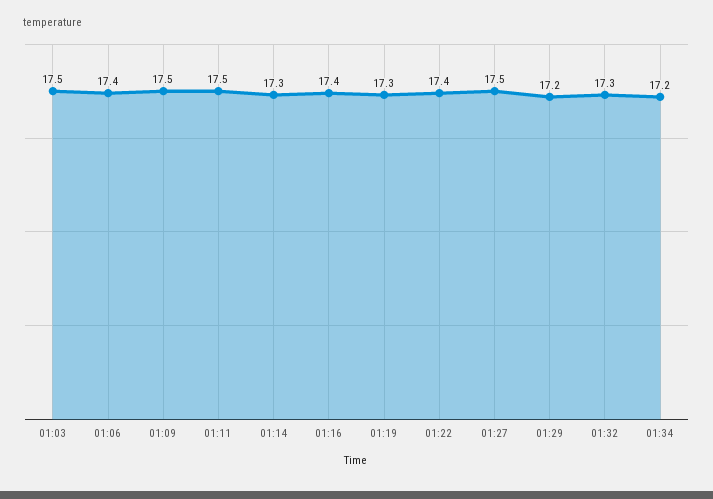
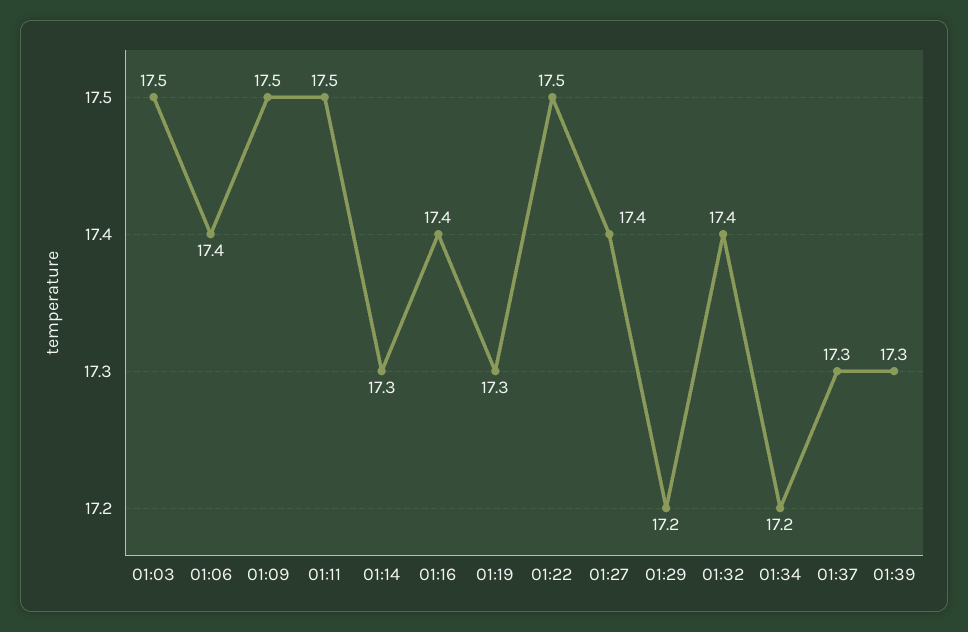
01:22: 17.4 -> 17.5
01:27: 17.5 -> 17.4
01:32: 17.3 -> 17.4
01:37: none -> 17.3
01:39: none -> 17.3

